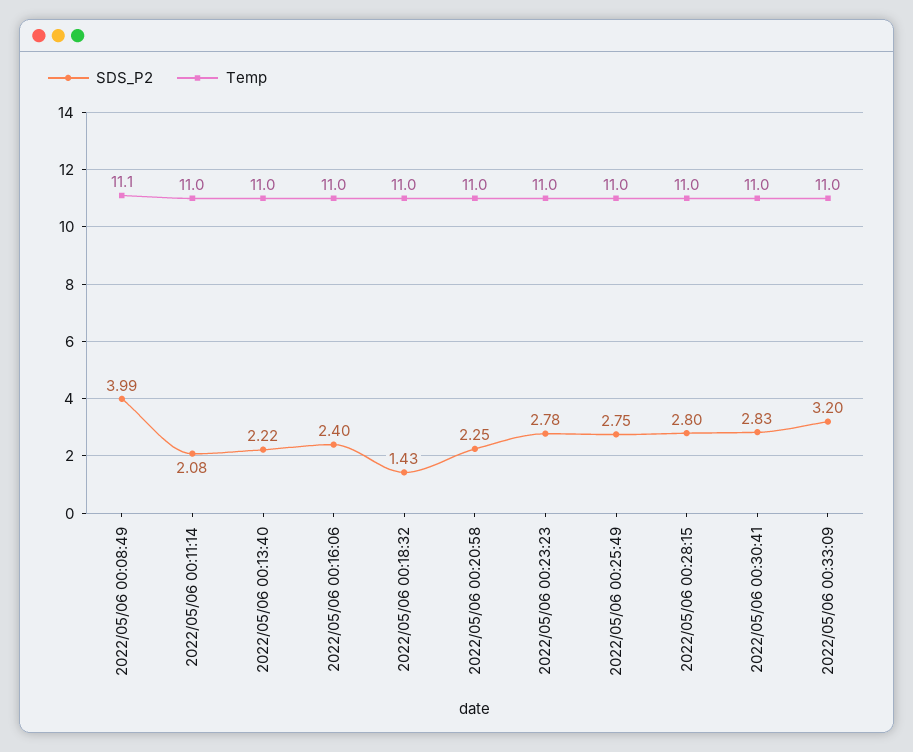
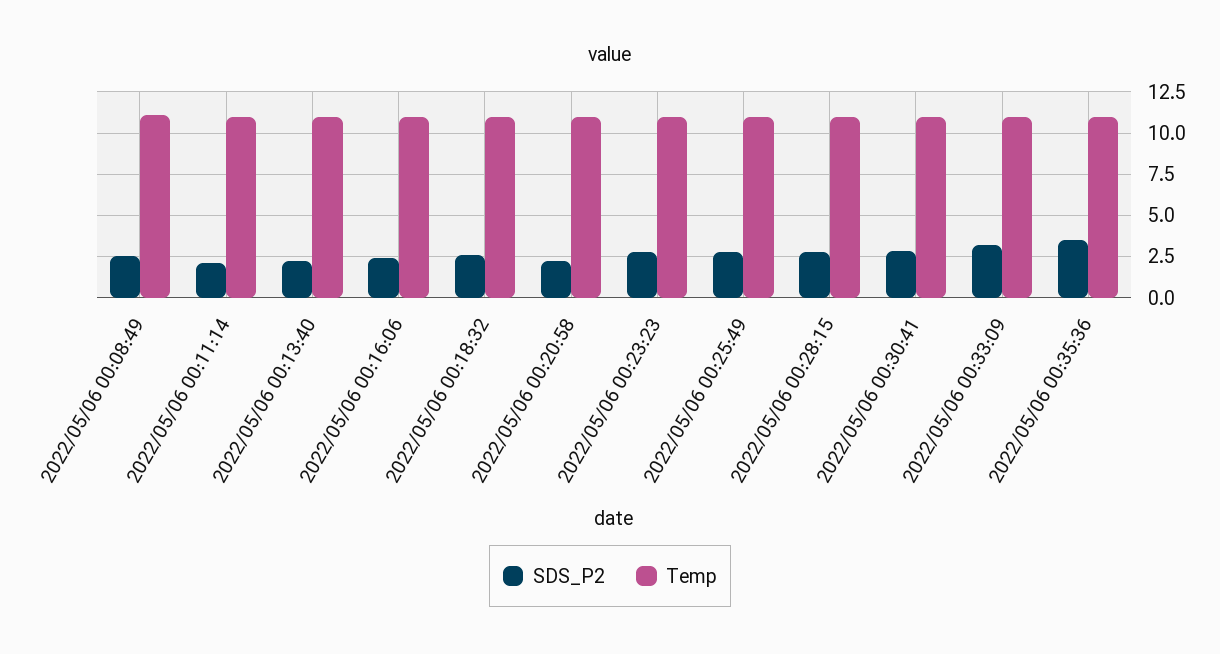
SDS_P2, 2022/05/06 00:08:49: 3.99 -> 2.5
SDS_P2, 2022/05/06 00:18:32: 1.43 -> 2.5
SDS_P2, 2022/05/06 00:35:36: none -> 3.5
Temp, 2022/05/06 00:35:36: none -> 11

